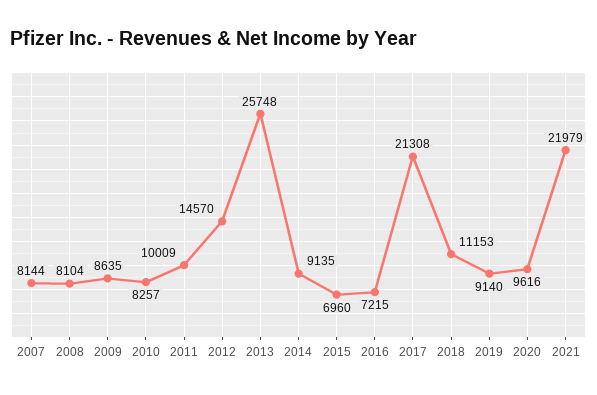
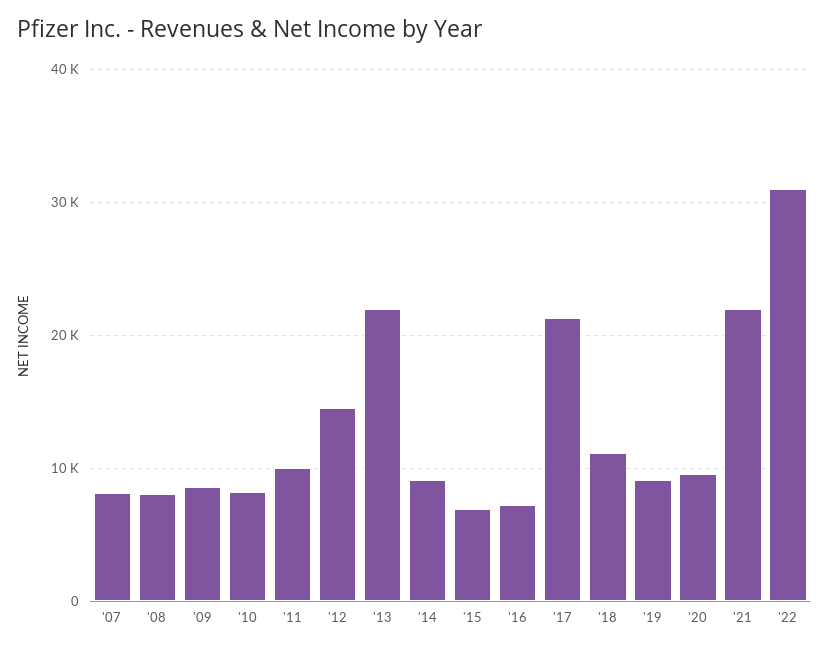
2013: 25748 -> 22000
'22: none -> 31000

